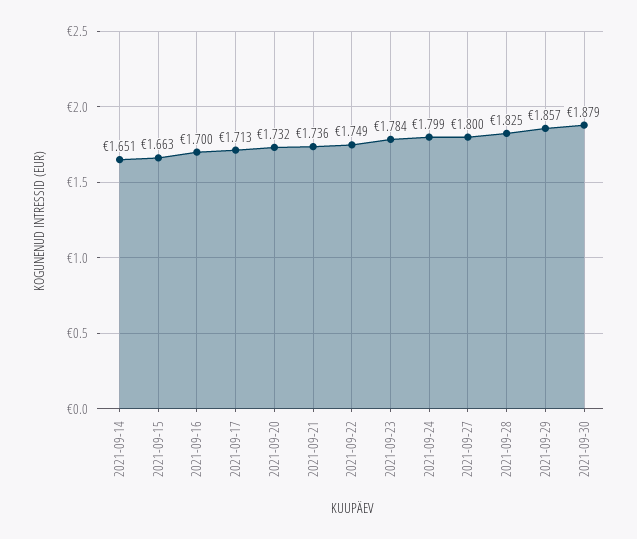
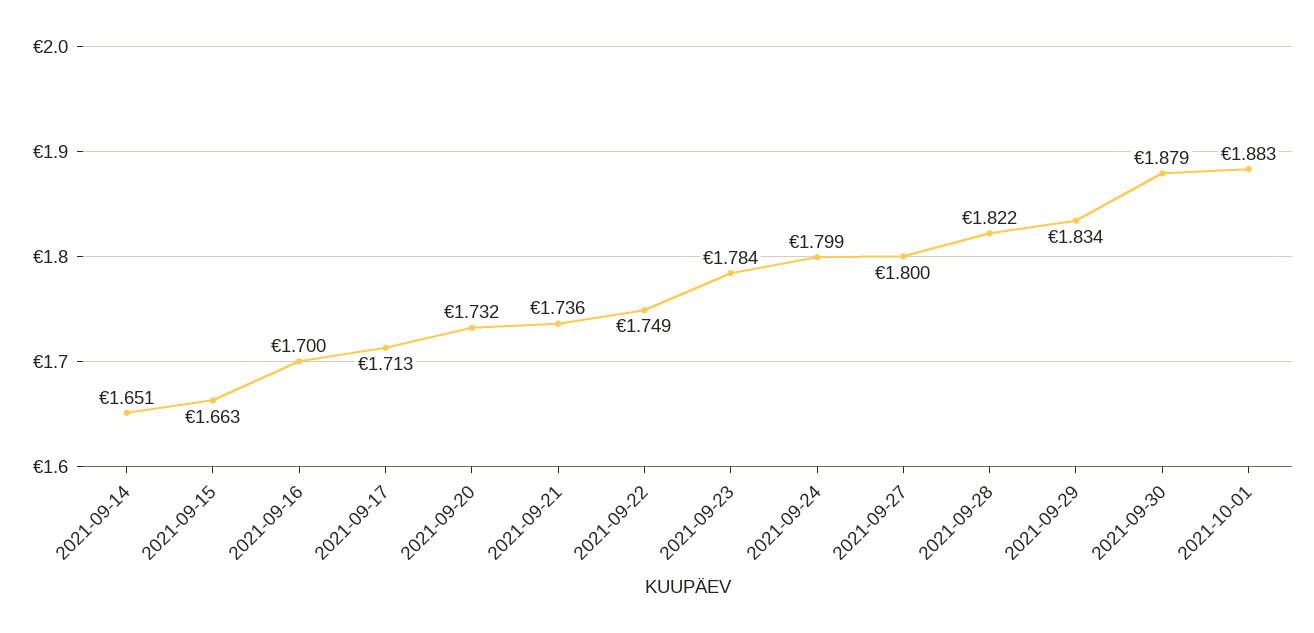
2021-09-28: 1.825 -> 1.822
2021-09-29: 1.857 -> 1.834
2021-10-01: none -> 1.883

